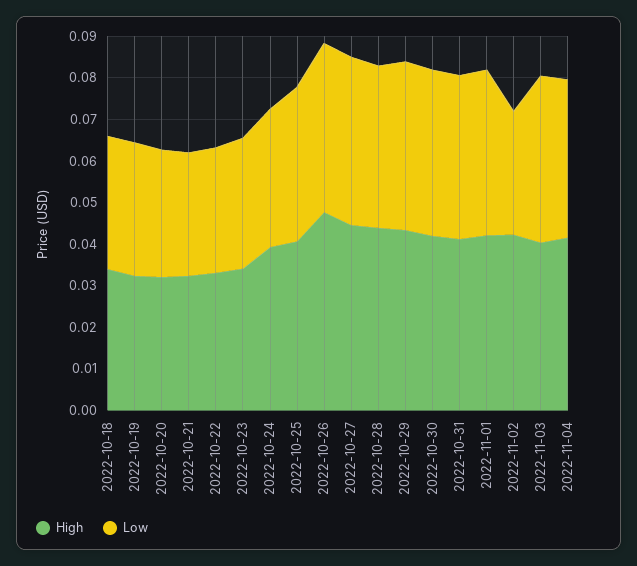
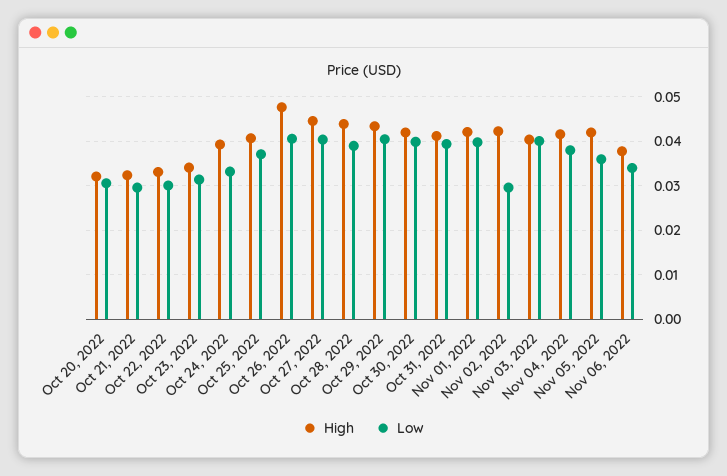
High, 2022-10-18: 0.034 -> none
Low, 2022-10-18: 0.032 -> none
High, 2022-10-19: 0.032 -> none
Low, 2022-10-19: 0.032 -> none
High, Nov 05, 2022: none -> 0.042
Low, Nov 05, 2022: none -> 0.036
High, Nov 06, 2022: none -> 0.038
Low, Nov 06, 2022: none -> 0.034

